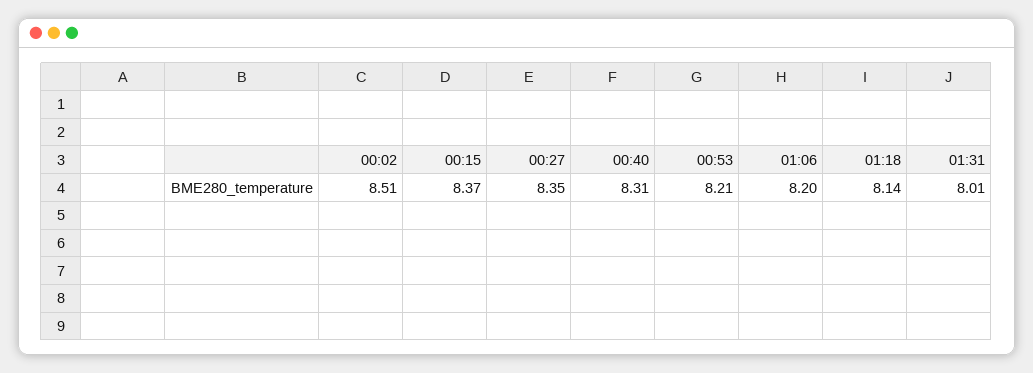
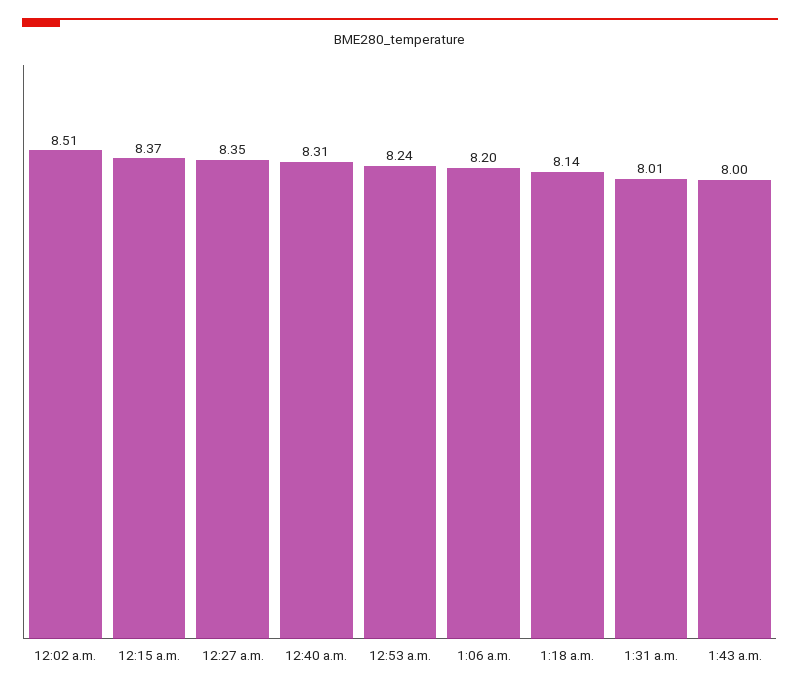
00:53: 8.21 -> 8.24
1:43 a.m.: none -> 8

